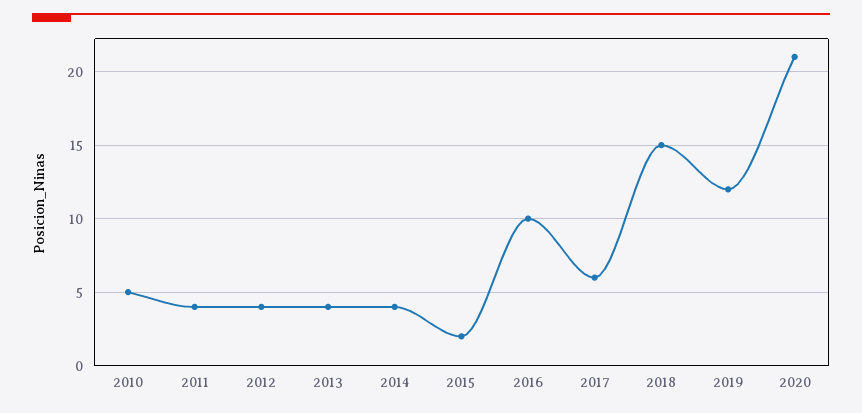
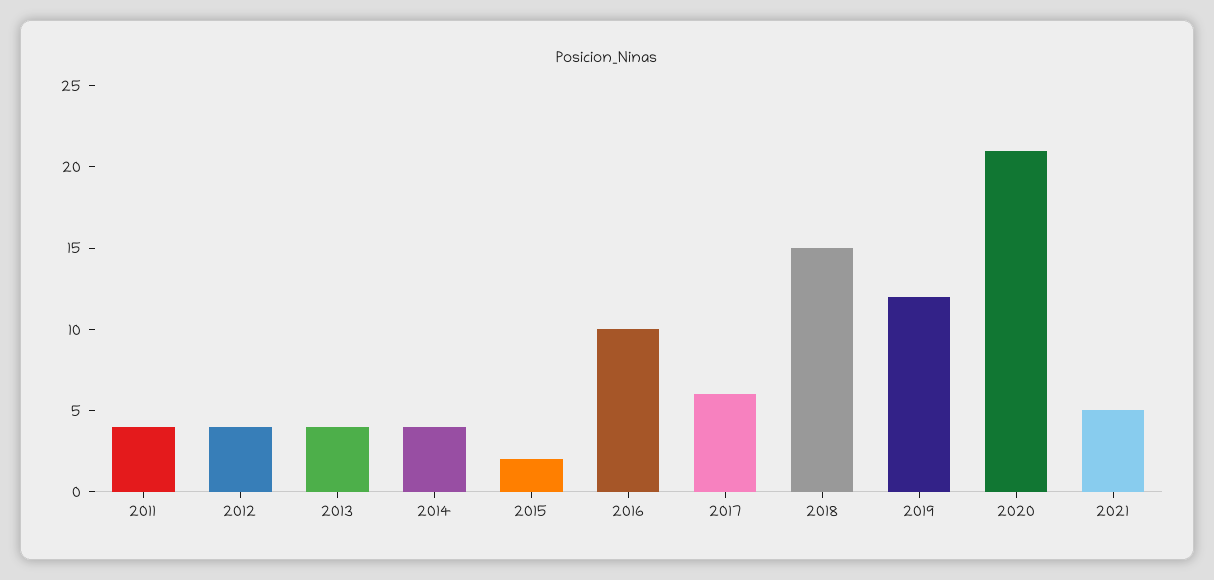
2010: 5 -> none
2021: none -> 5

